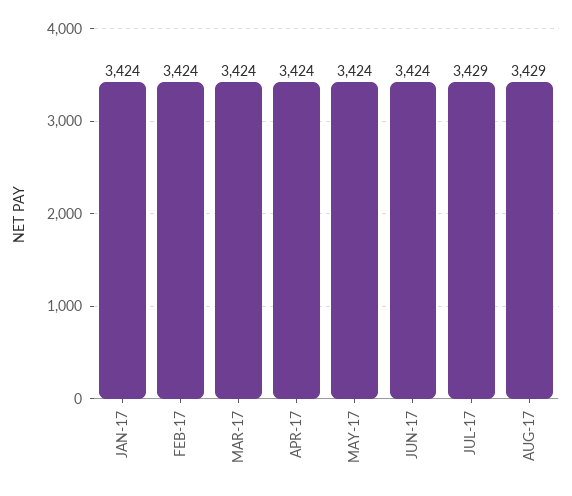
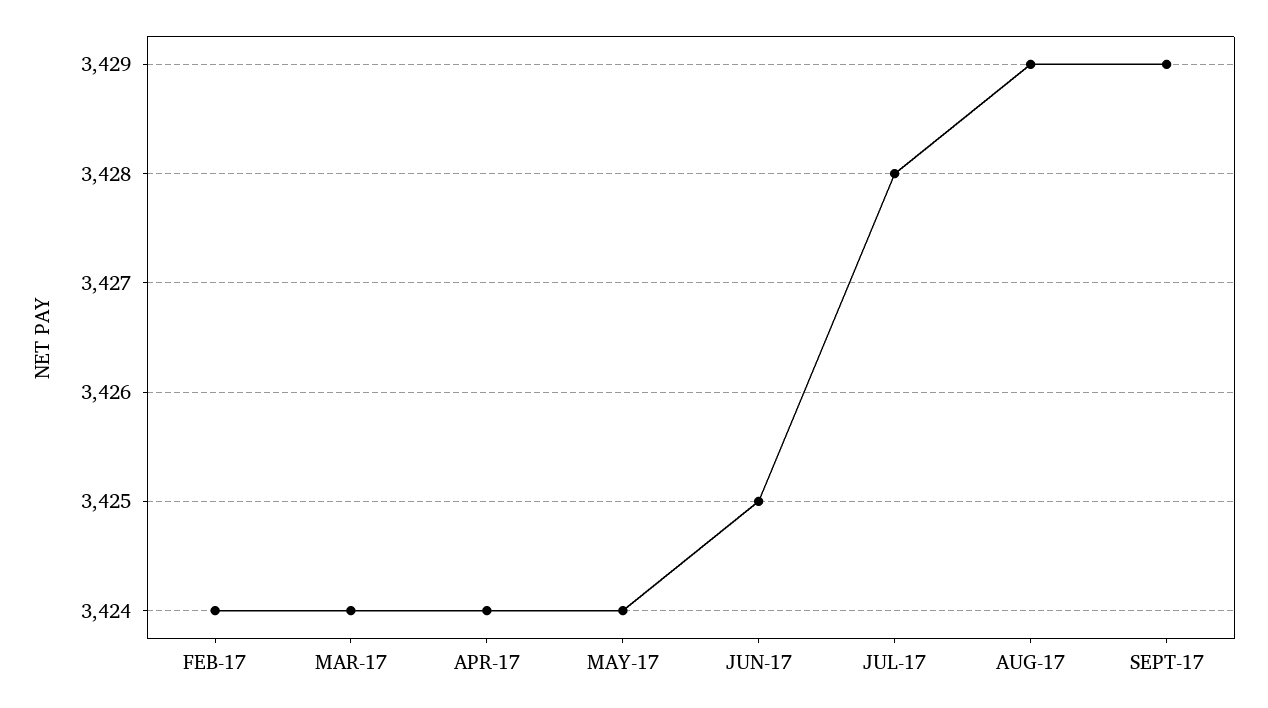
JAN-17: 3424 -> none
JUN-17: 3424 -> 3425
JUL-17: 3429 -> 3428
SEPT-17: none -> 3429

